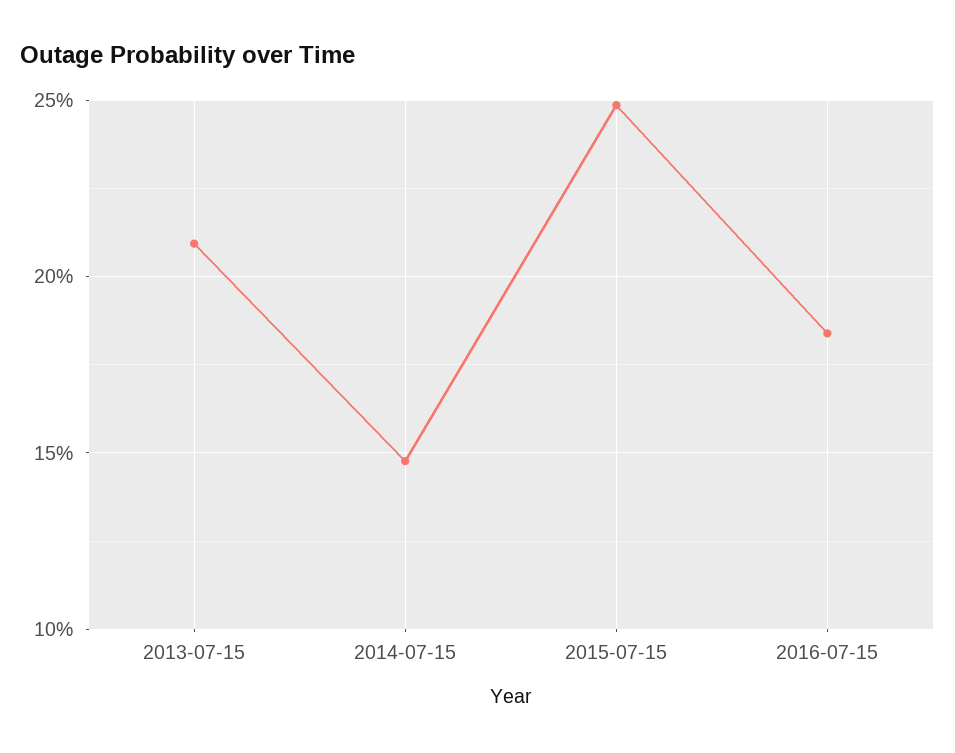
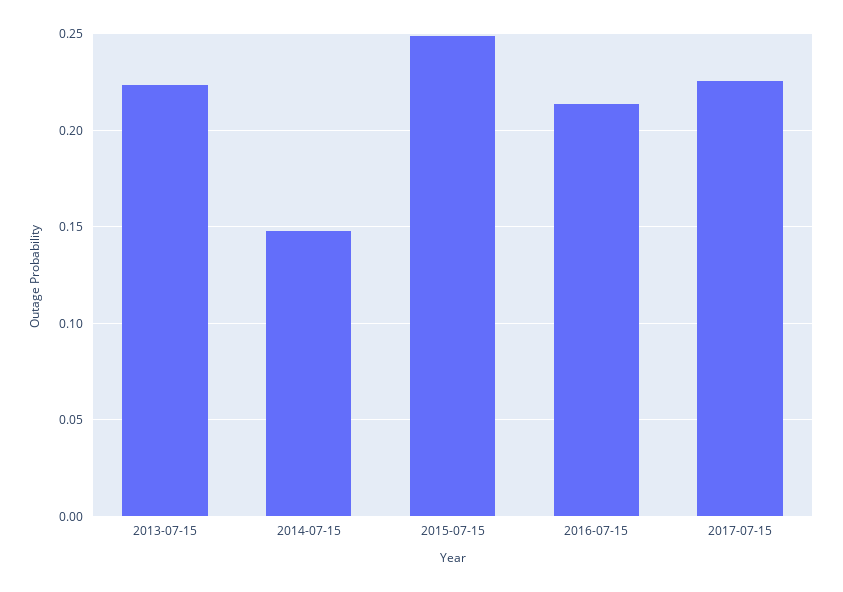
2013-07-15: 0.21 -> 0.225
2016-07-15: 0.185 -> 0.215
2017-07-15: none -> 0.225

